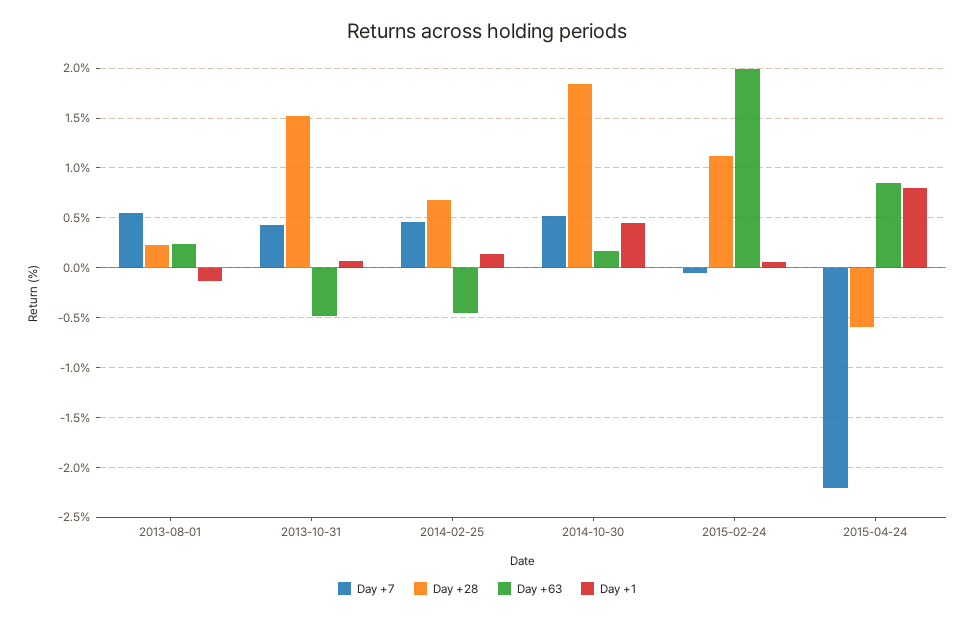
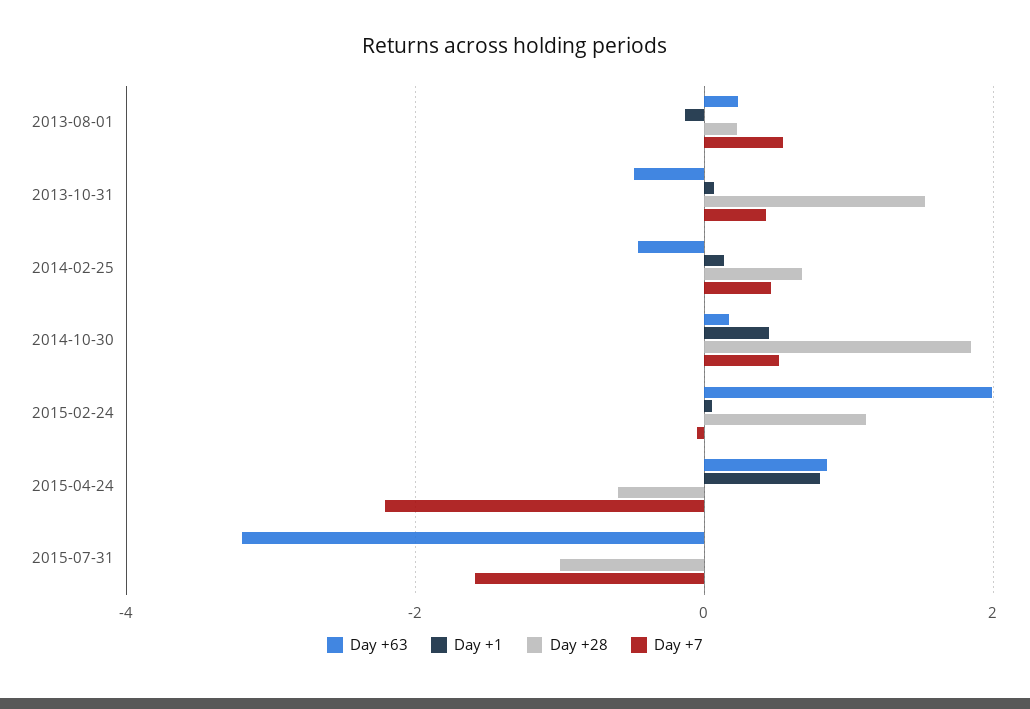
Day +63, 2015-07-31: none -> -3.2
Day +1, 2015-07-31: none -> 0
Day +28, 2015-07-31: none -> -1
Day +7, 2015-07-31: none -> -1.6

